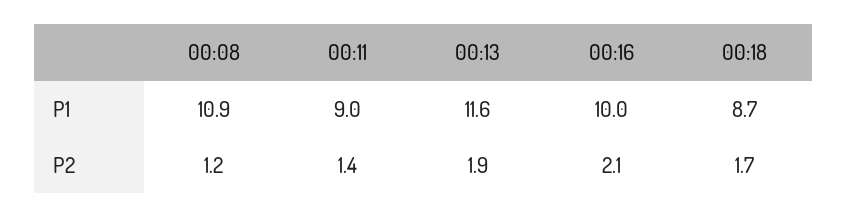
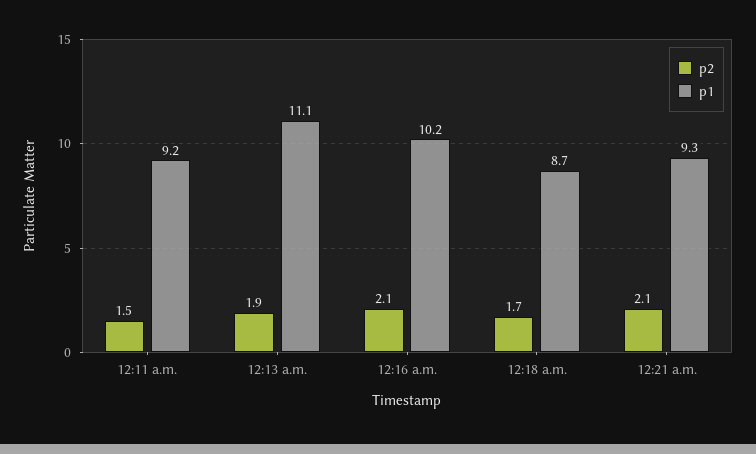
P1, 00:08: 10.9 -> none
P1, 00:11: 9 -> 9.2
P1, 00:13: 11.6 -> 11.1
P1, 00:16: 10 -> 10.2
P2, 00:08: 1.2 -> none
P2, 00:11: 1.4 -> 1.5
P2, 12:21 a.m.: none -> 2.1
P1, 12:21 a.m.: none -> 9.3

